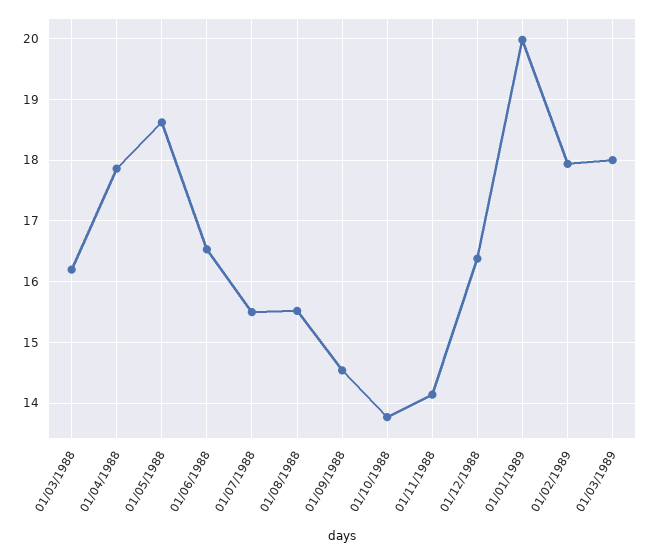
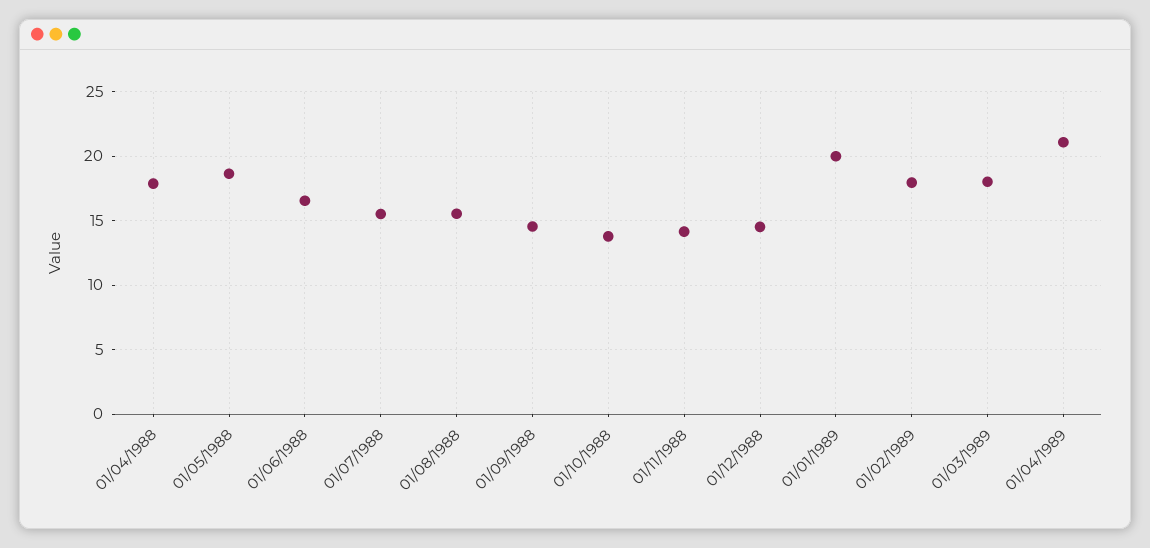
01/03/1988: 16.2 -> none
01/12/1988: 16.4 -> 14.5
01/04/1989: none -> 21

